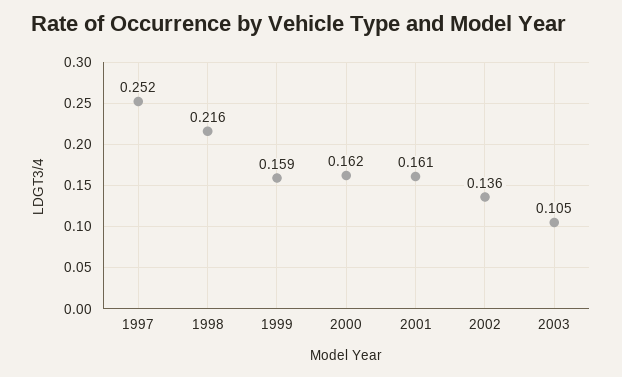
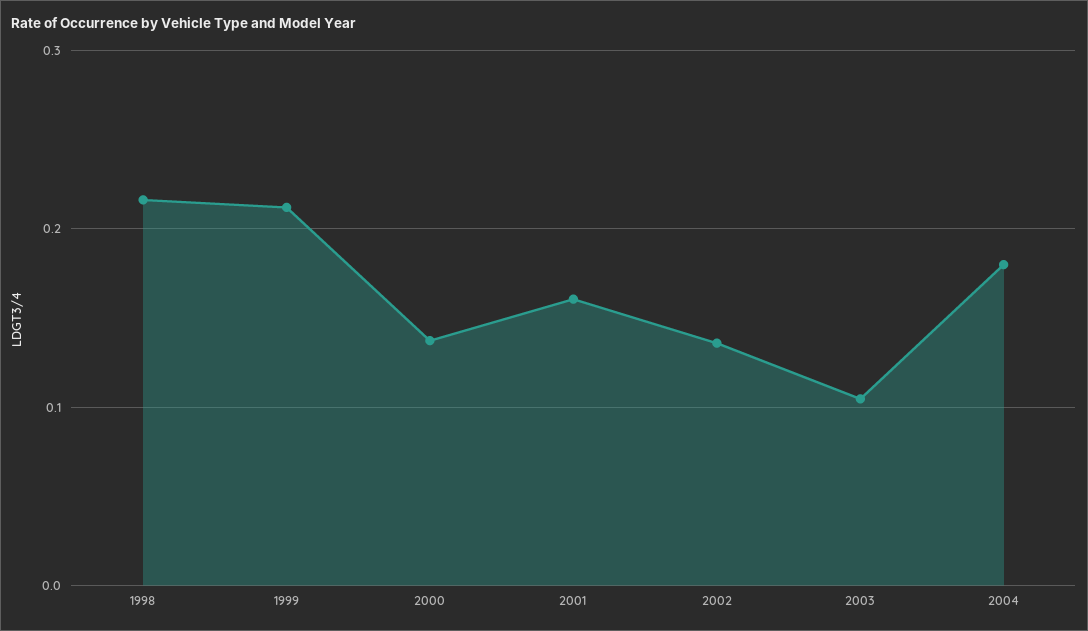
1997: 0.252 -> none
1999: 0.159 -> 0.21
2000: 0.162 -> 0.14
2004: none -> 0.18

